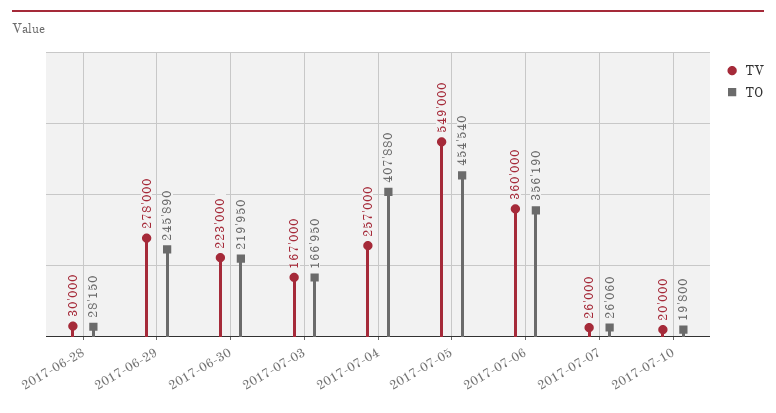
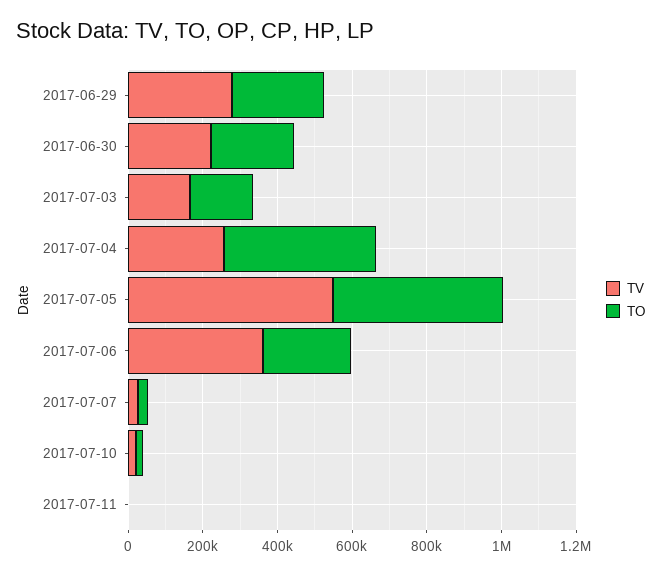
TV, 2017-06-28: 30000 -> none
TO, 2017-06-28: 28150 -> none
TO, 2017-07-06: 356190 -> 250000
TV, 2017-07-11: none -> 0
TO, 2017-07-11: none -> 0

